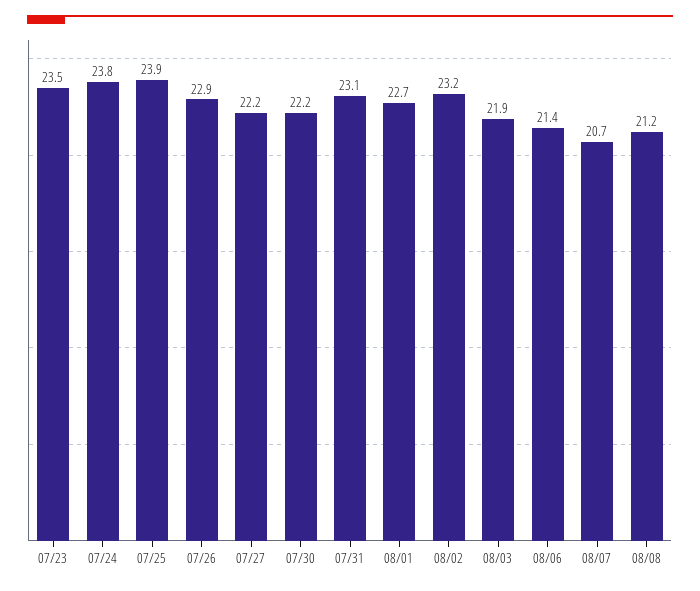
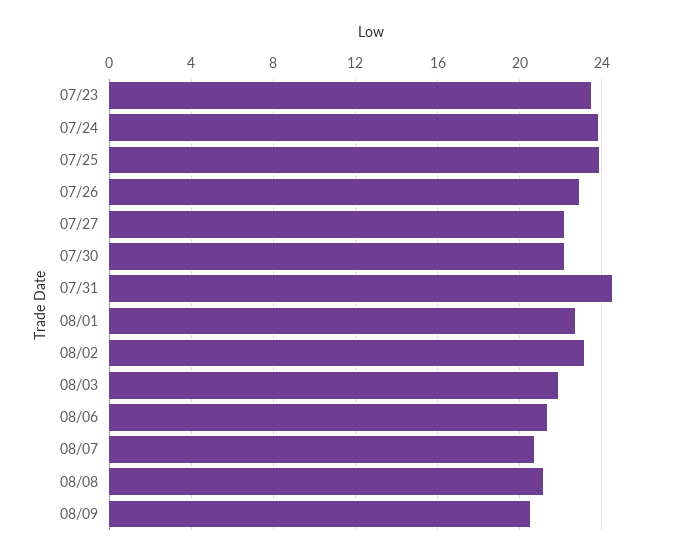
07/31: 23.1 -> 24.5
08/09: none -> 20.5

